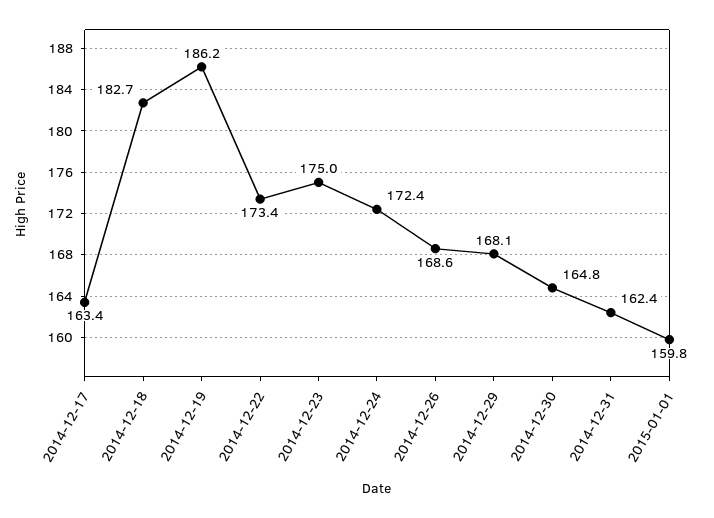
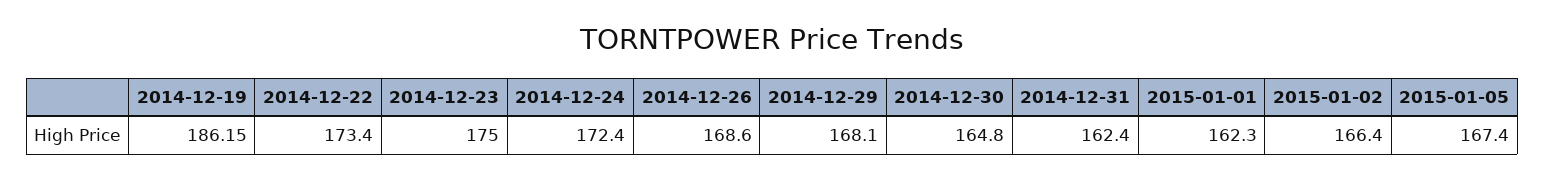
2014-12-17: 163.4 -> none
2014-12-18: 182.7 -> none
2015-01-01: 159.8 -> 162.3
2015-01-02: none -> 166.4
2015-01-05: none -> 167.4

